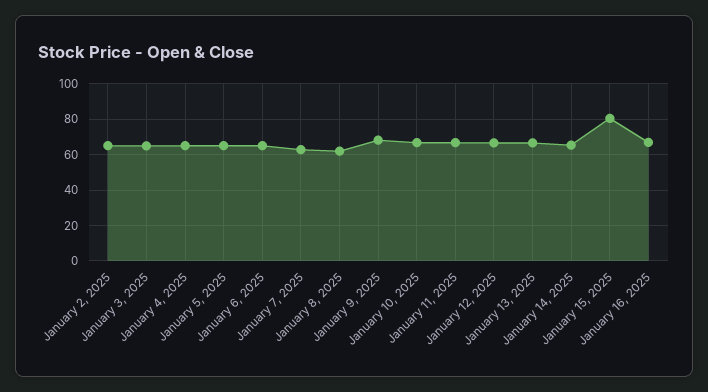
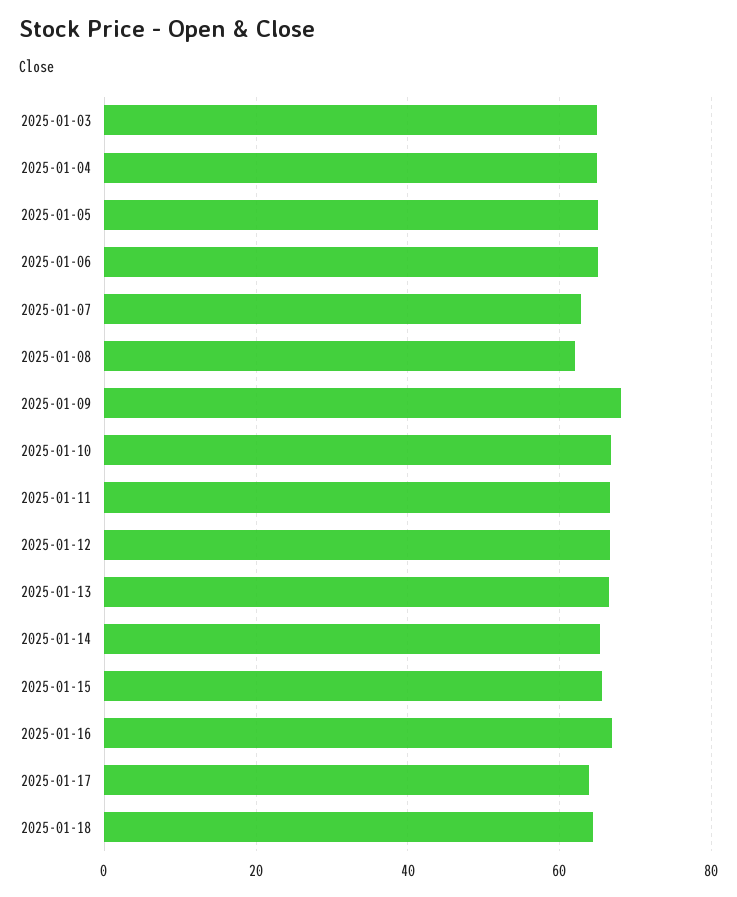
January 2, 2025: 65 -> none
January 15, 2025: 80 -> 66
2025-01-17: none -> 64
2025-01-18: none -> 64

